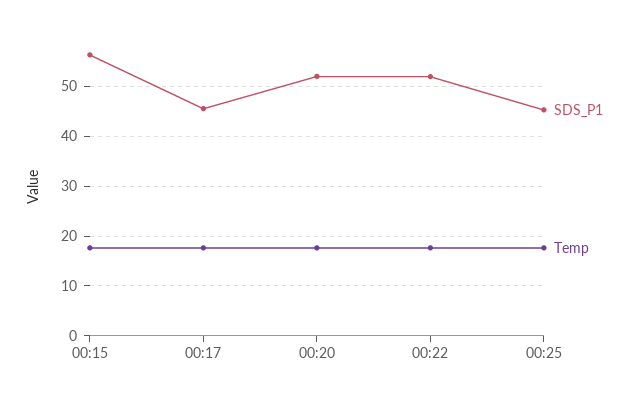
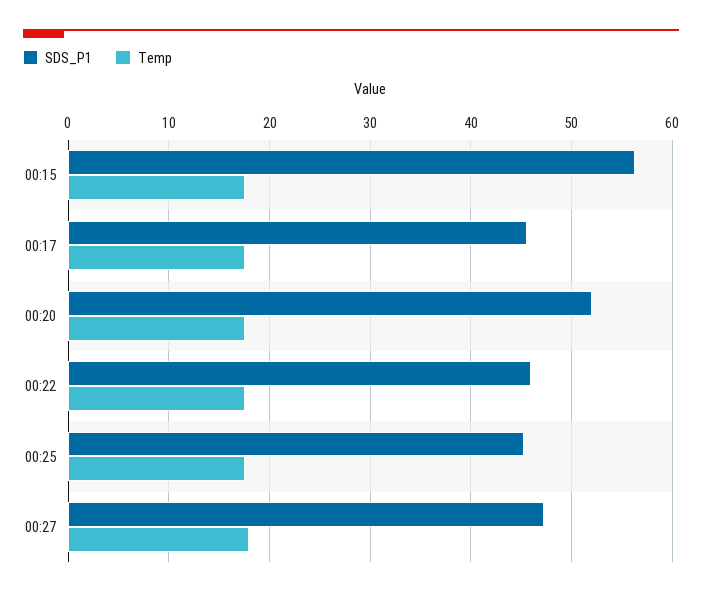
SDS_P1, 00:22: 52 -> 46
SDS_P1, 00:27: none -> 47
Temp, 00:27: none -> 18

